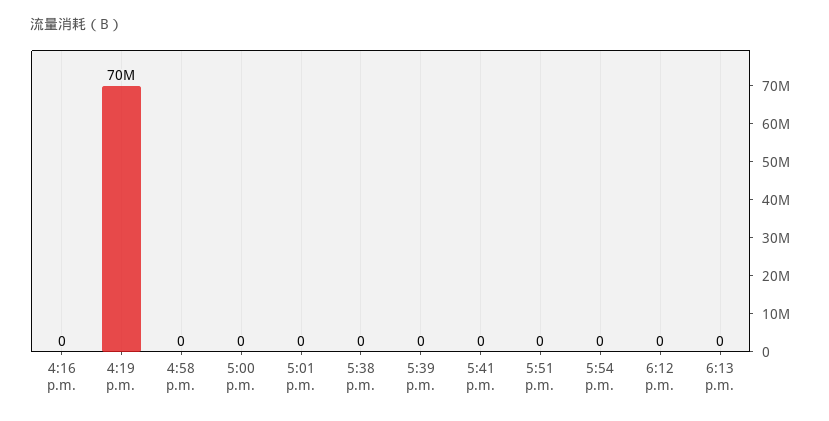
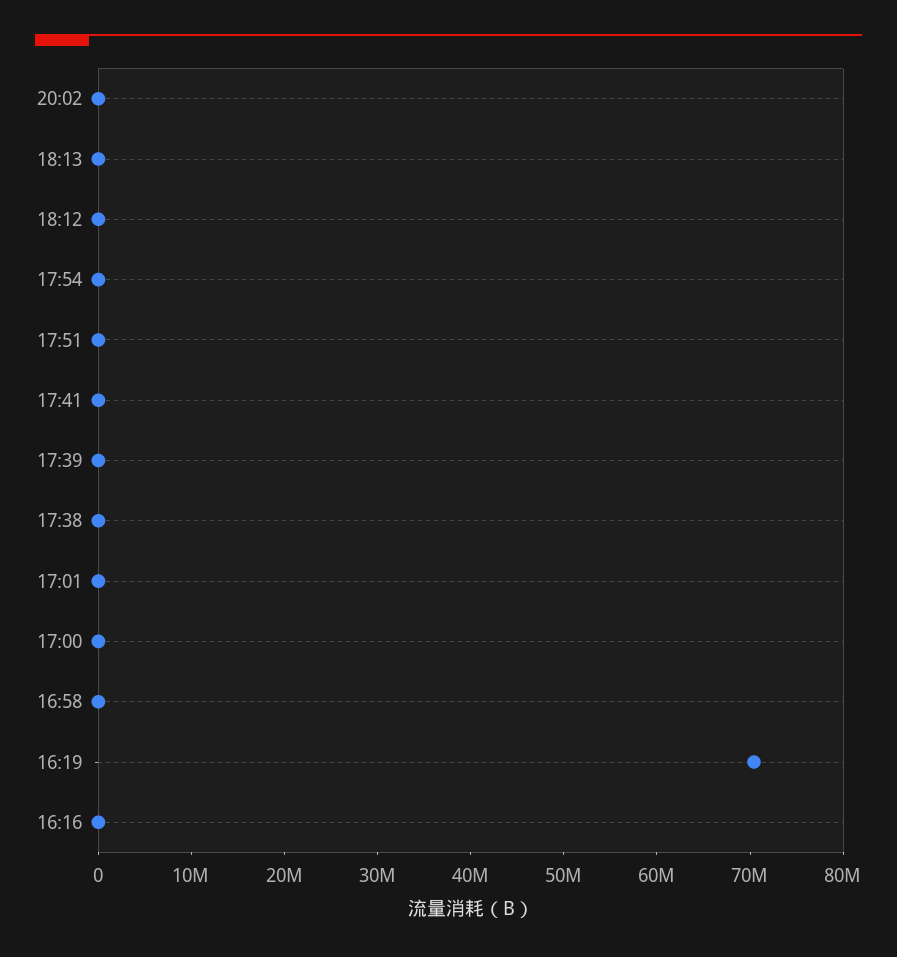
20:02: none -> 0

